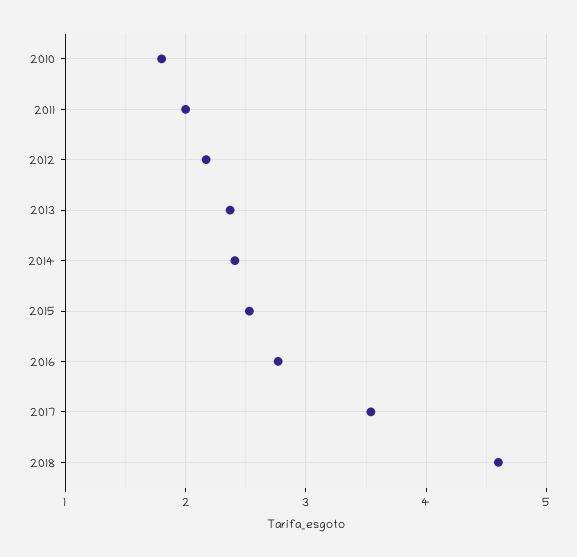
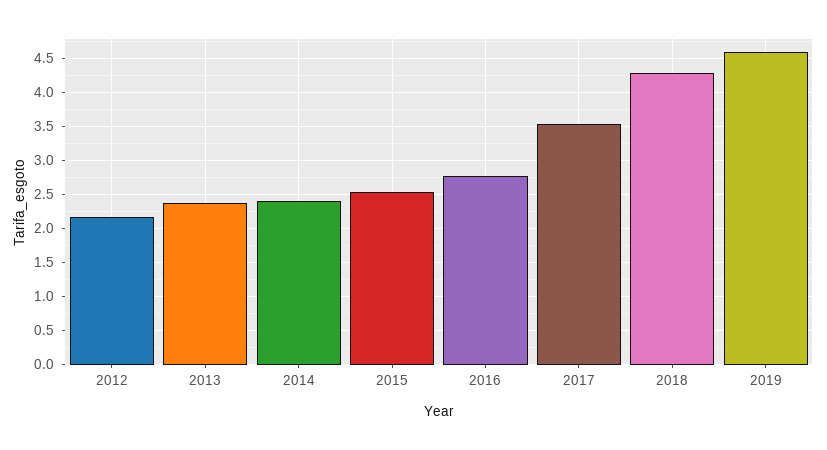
2010: 1.8 -> none
2011: 2 -> none
2018: 4.6 -> 4.3
2019: none -> 4.6

